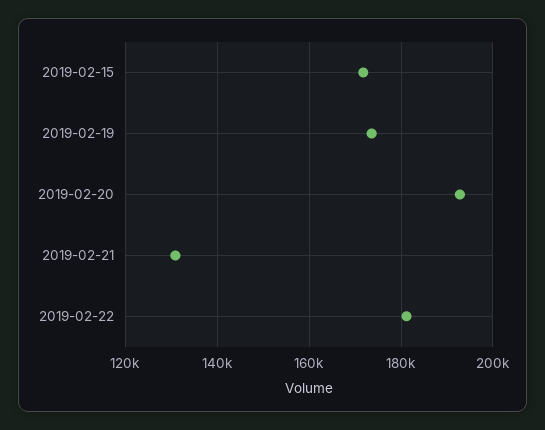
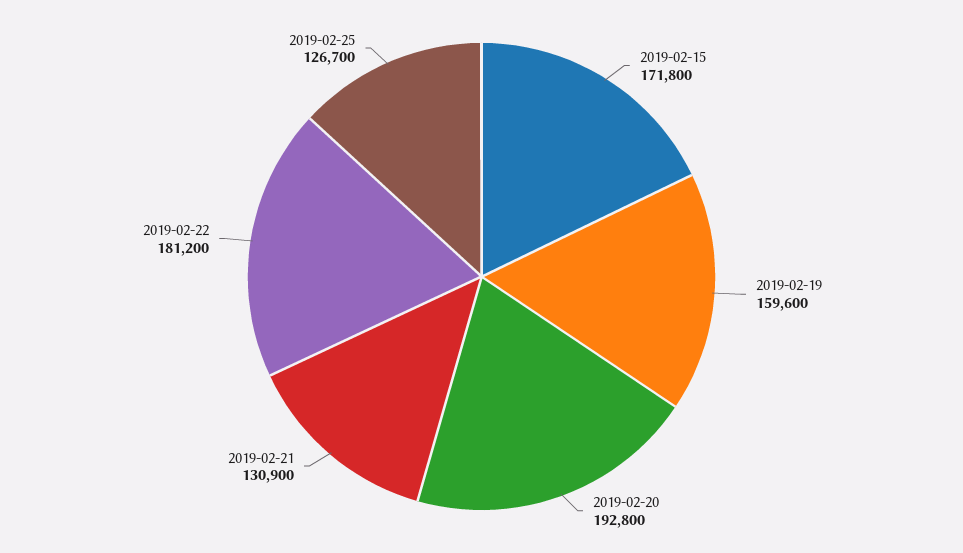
2019-02-19: 174000 -> 159600
2019-02-25: none -> 126700

